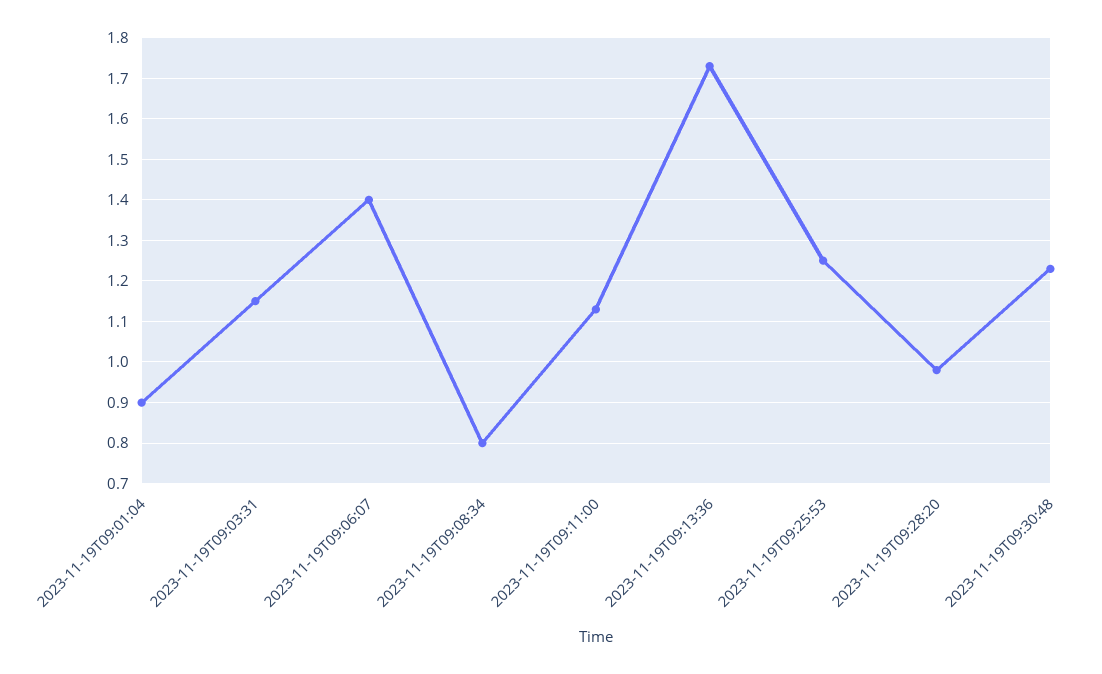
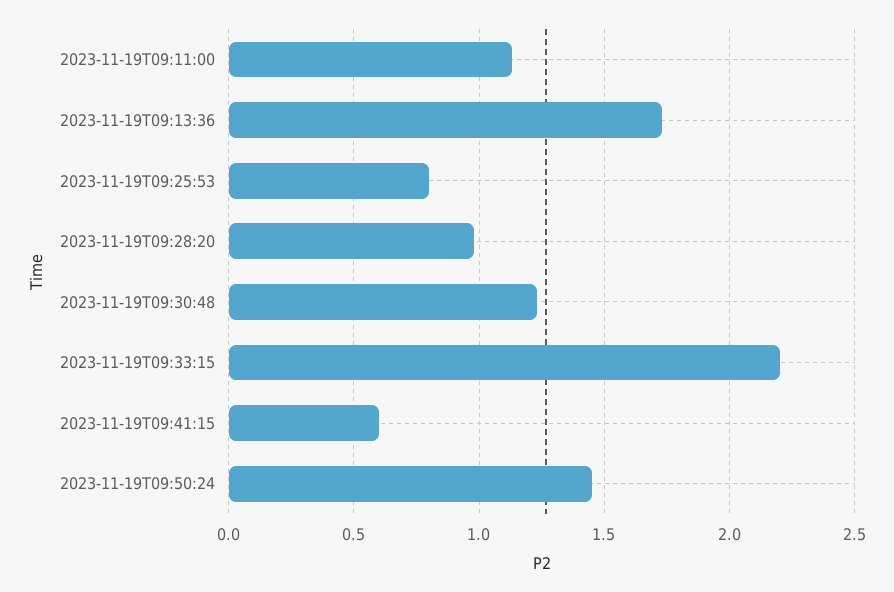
2023-11-19T09:01:04: 0.9 -> none
2023-11-19T09:03:31: 1.15 -> none
2023-11-19T09:06:07: 1.4 -> none
2023-11-19T09:08:34: 0.8 -> none
2023-11-19T09:25:53: 1.25 -> 0.8
2023-11-19T09:33:15: none -> 2.2
2023-11-19T09:41:15: none -> 0.6
2023-11-19T09:50:24: none -> 1.45

